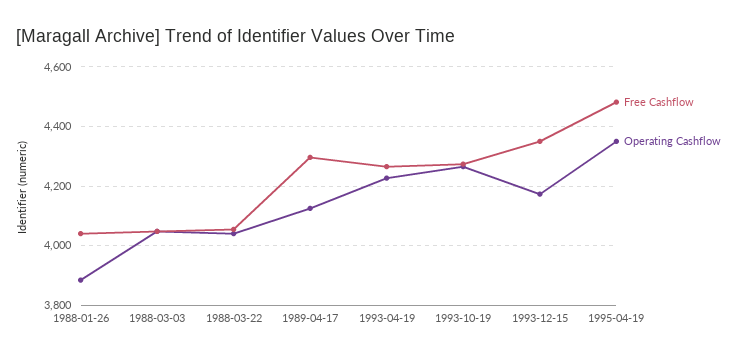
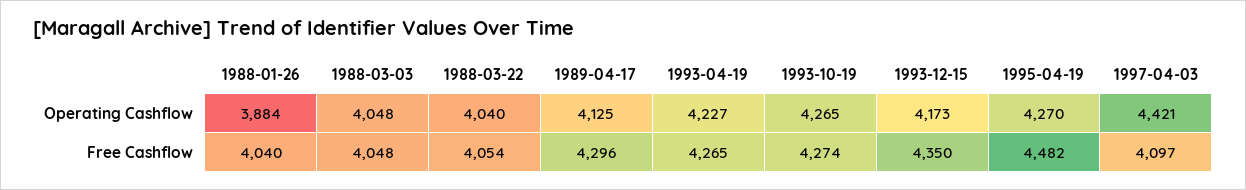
Operating Cashflow, 1995-04-19: 4350 -> 4270
Operating Cashflow, 1997-04-03: none -> 4421
Free Cashflow, 1997-04-03: none -> 4097

